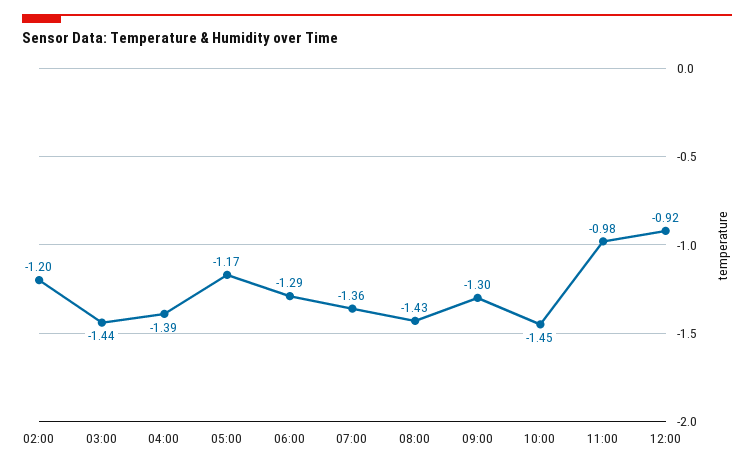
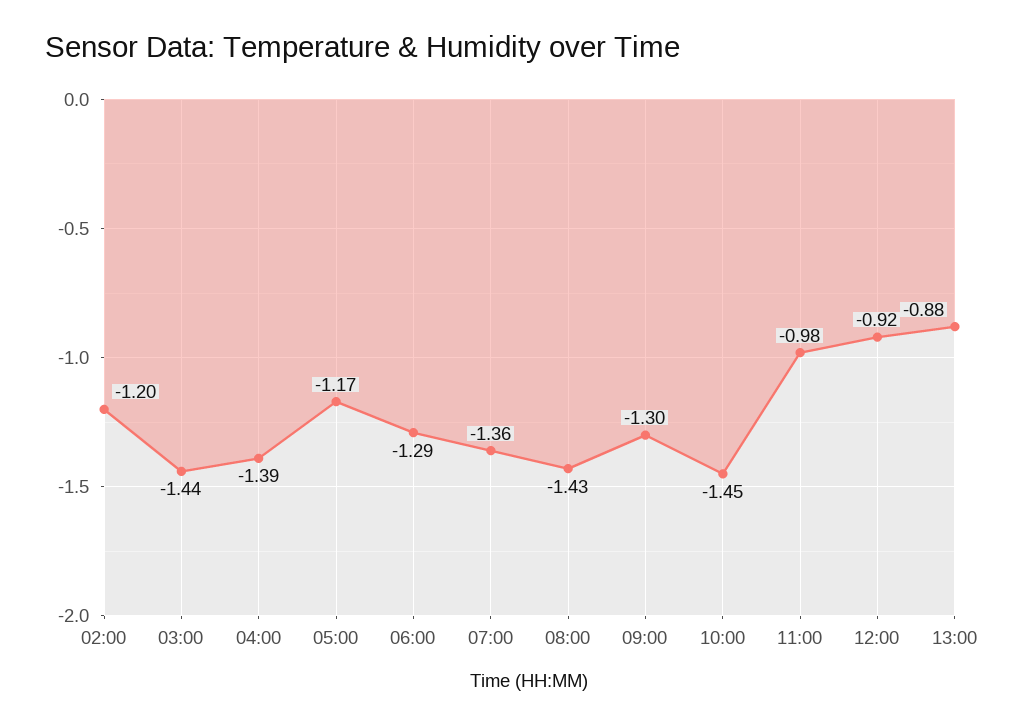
13:00: none -> -0.88

